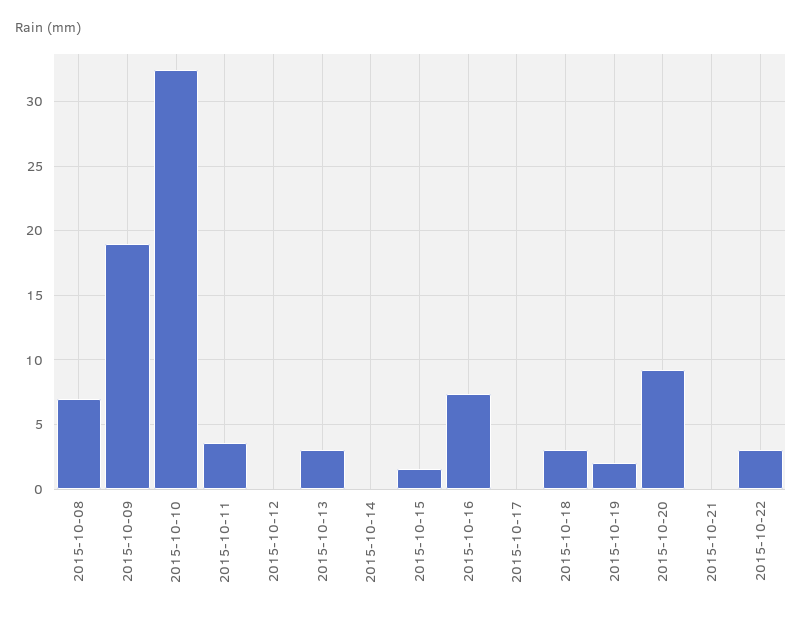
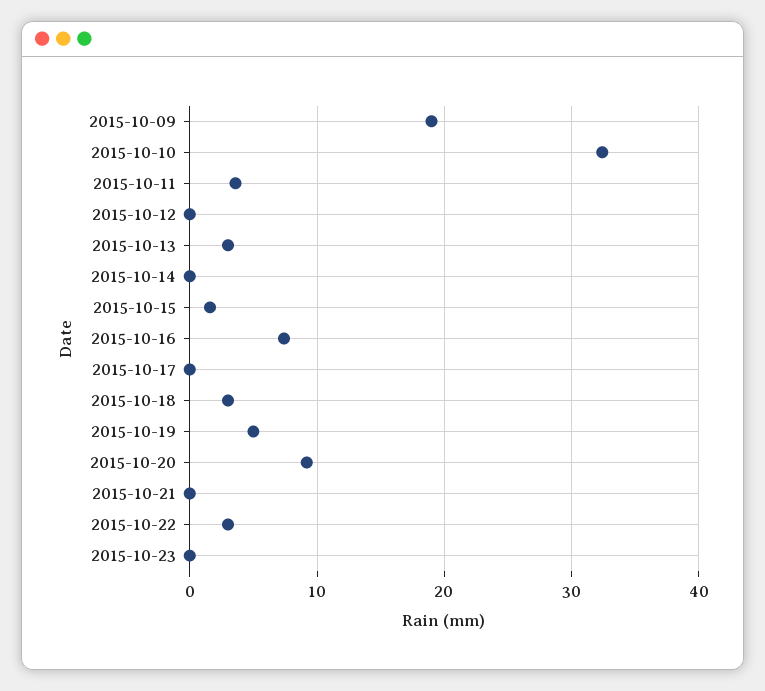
2015-10-08: 7 -> none
2015-10-19: 2 -> 5
2015-10-23: none -> 0

